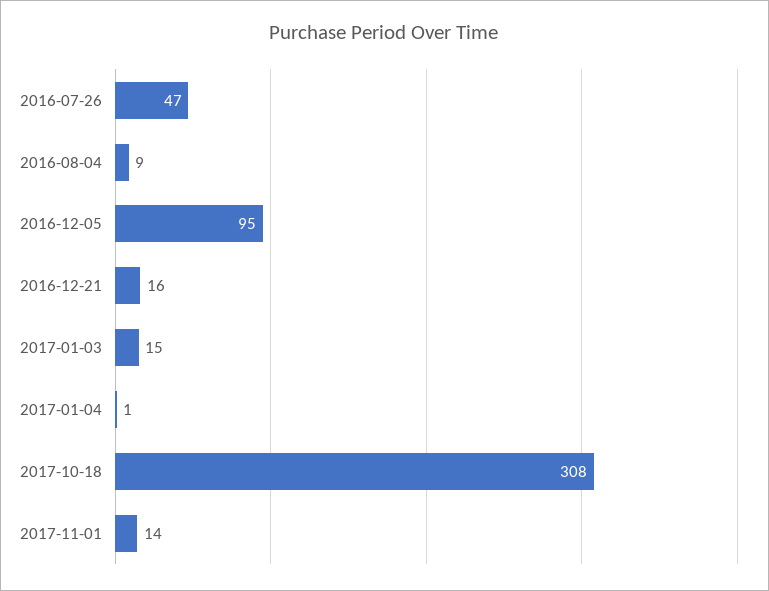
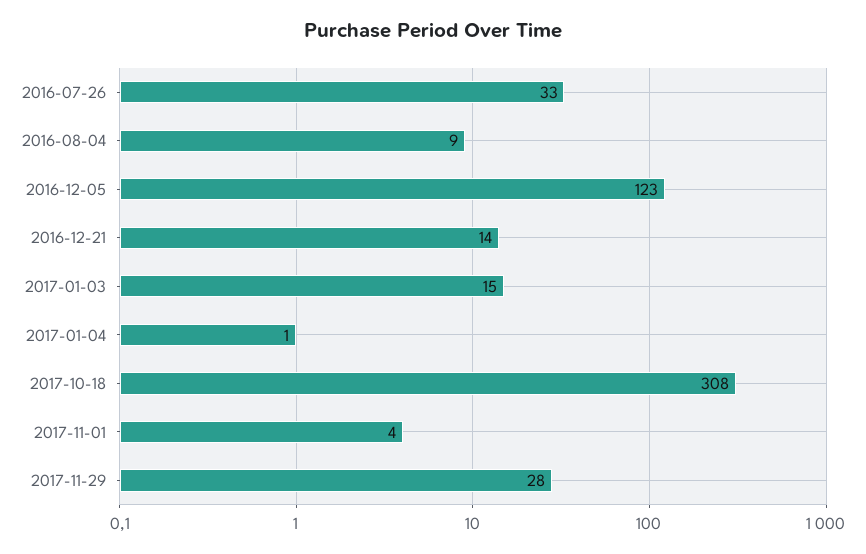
2016-07-26: 47 -> 33
2016-12-05: 95 -> 123
2016-12-21: 16 -> 14
2017-11-01: 14 -> 4
2017-11-29: none -> 28

